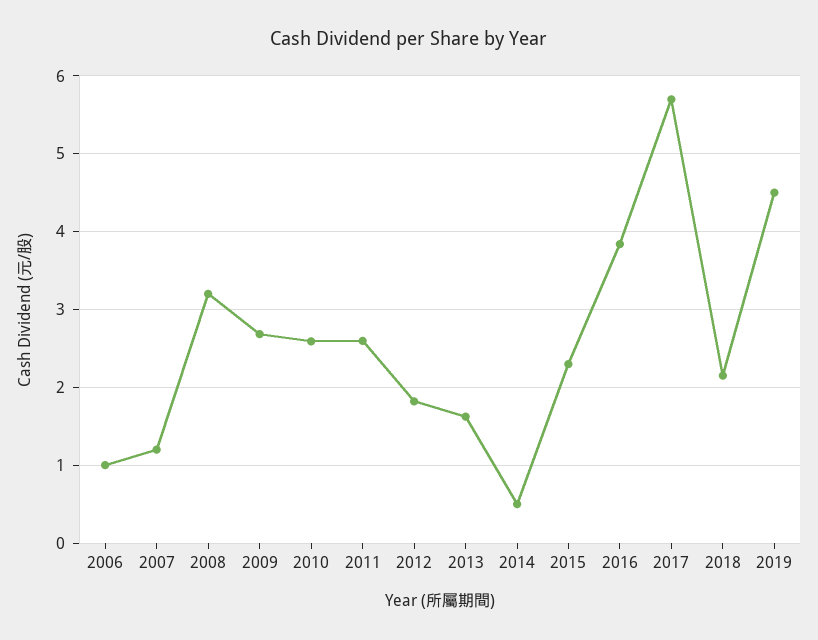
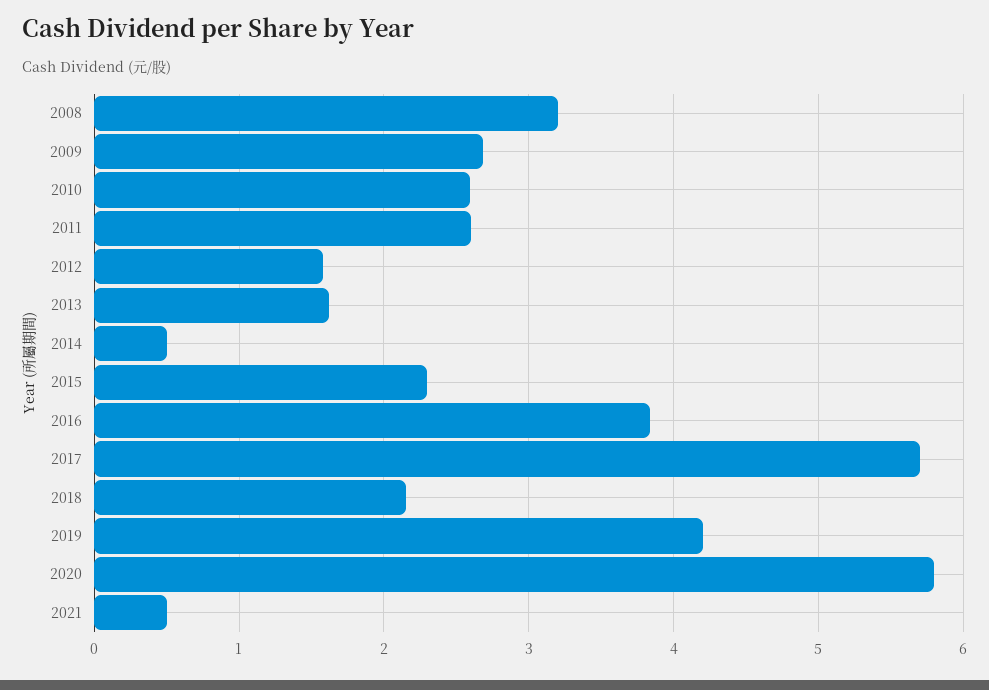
2006: 1 -> none
2007: 1.2 -> none
2012: 1.8 -> 1.6
2019: 4.5 -> 4.2
2020: none -> 5.8
2021: none -> 0.5

